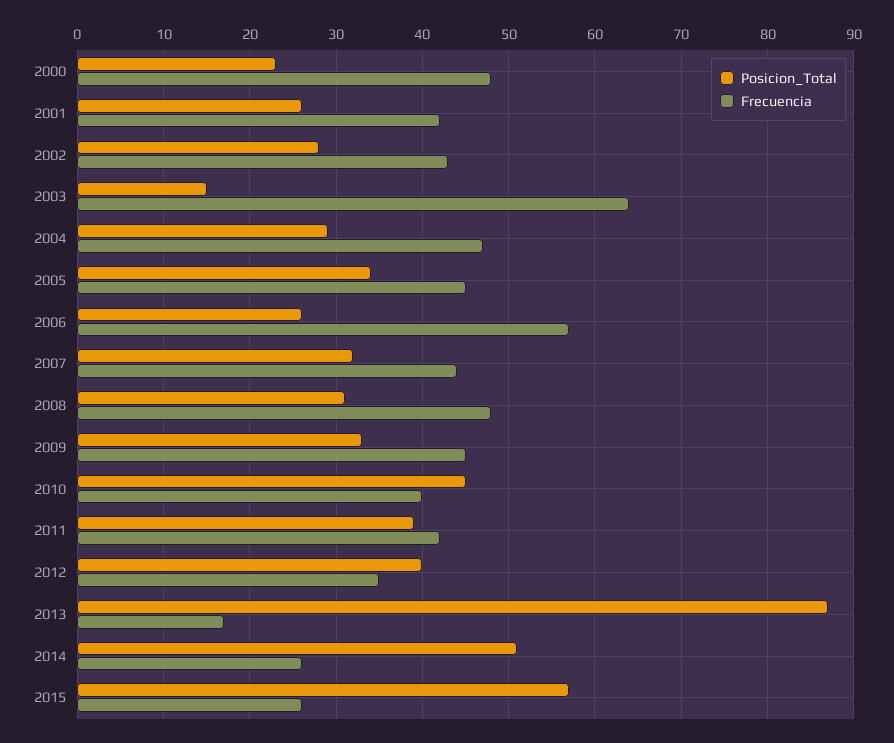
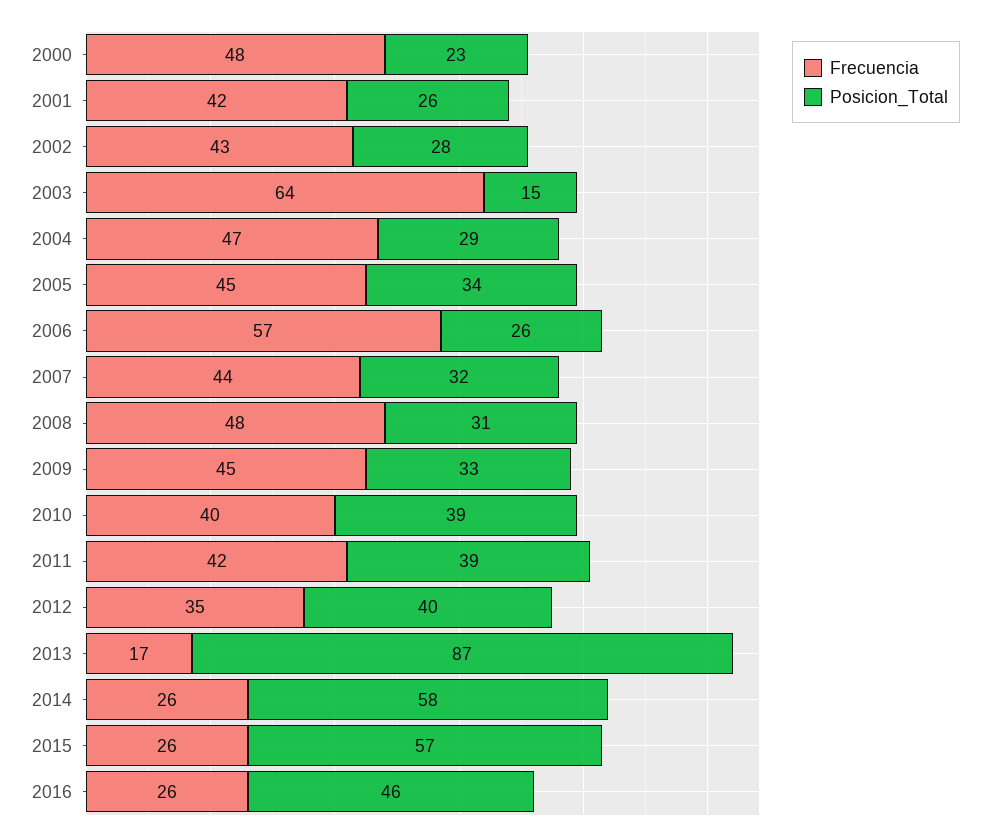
Posicion_Total, 2010: 45 -> 39
Posicion_Total, 2014: 51 -> 58
Frecuencia, 2016: none -> 26
Posicion_Total, 2016: none -> 46

